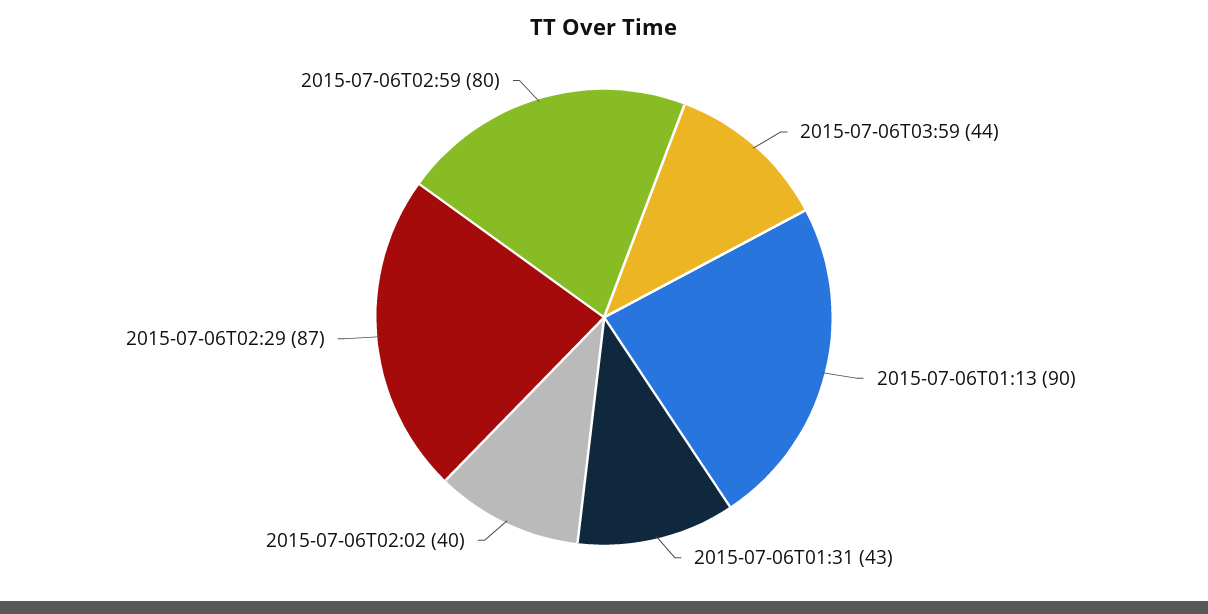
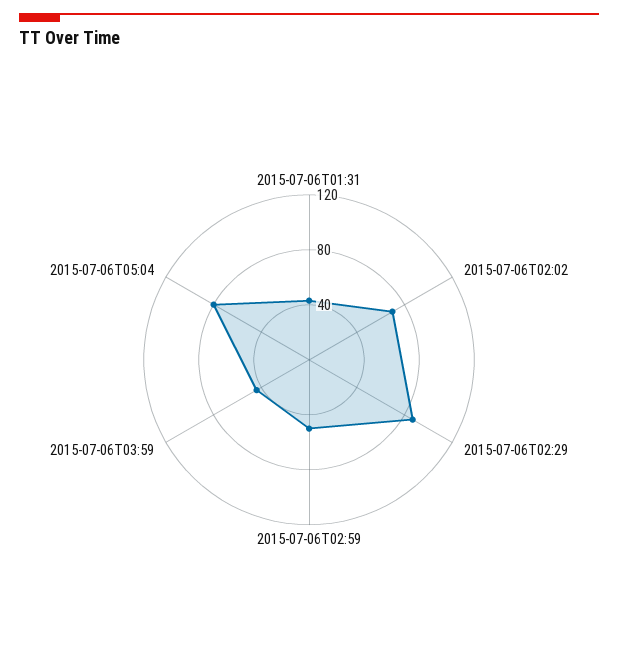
2015-07-06T01:13: 90 -> none
2015-07-06T02:02: 40 -> 70
2015-07-06T02:59: 80 -> 50
2015-07-06T05:04: none -> 80

